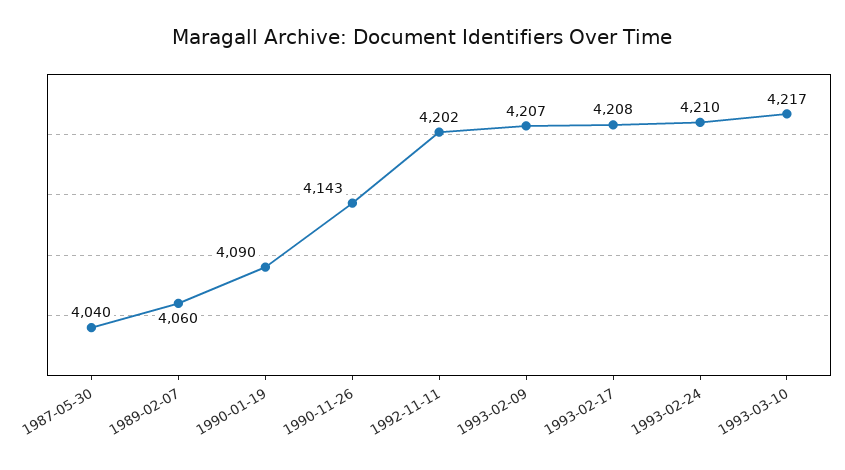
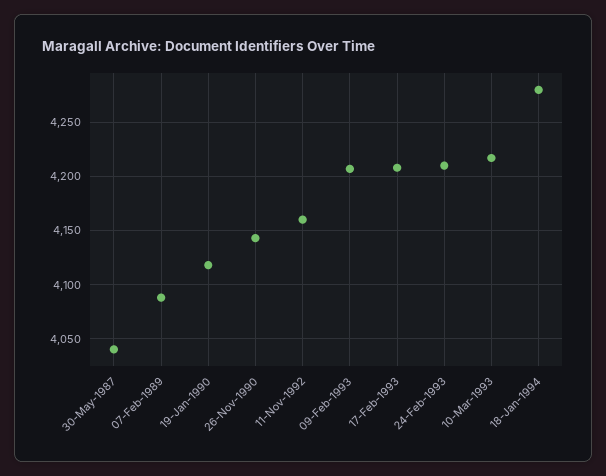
1989-02-07: 4060 -> 4090
1990-01-19: 4090 -> 4120
1992-11-11: 4202 -> 4160
18-Jan-1994: none -> 4280

